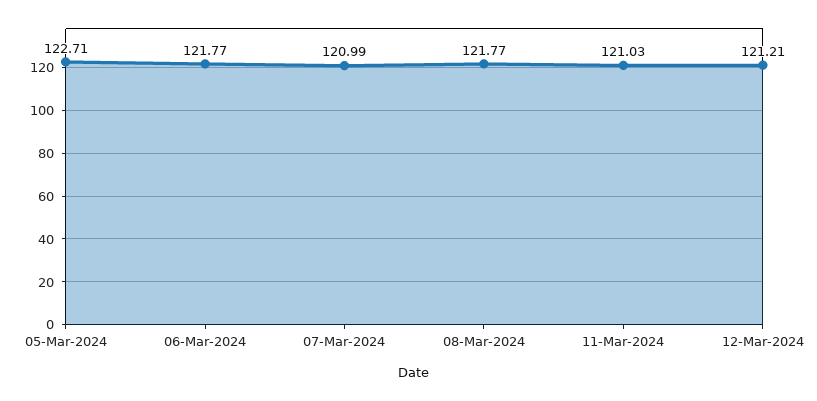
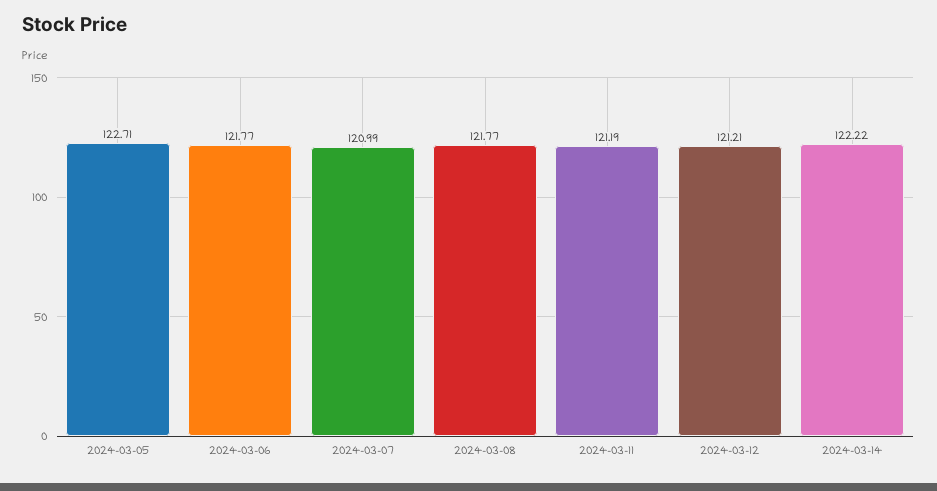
11-Mar-2024: 121.03 -> 121.19
2024-03-14: none -> 122.22

